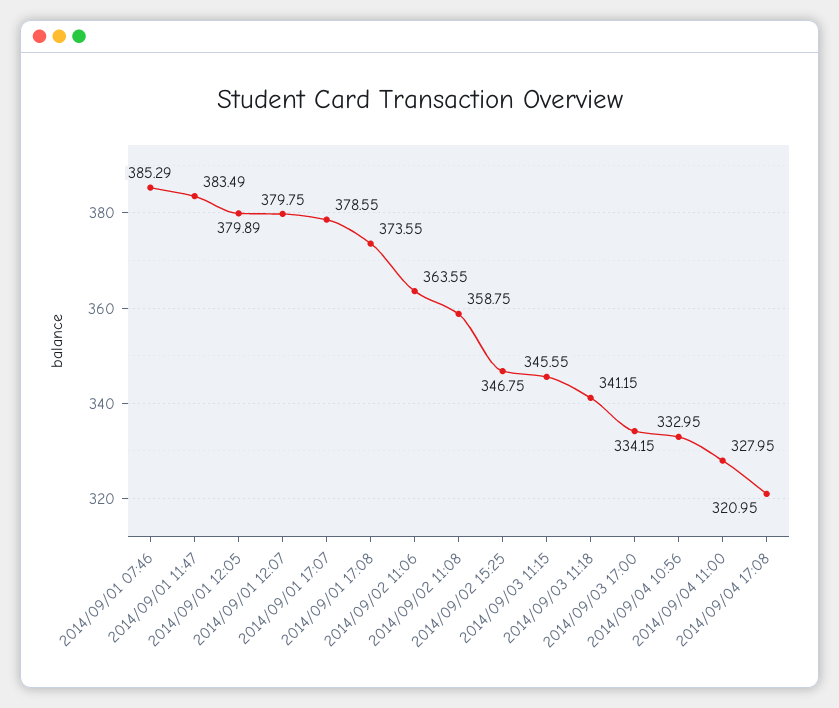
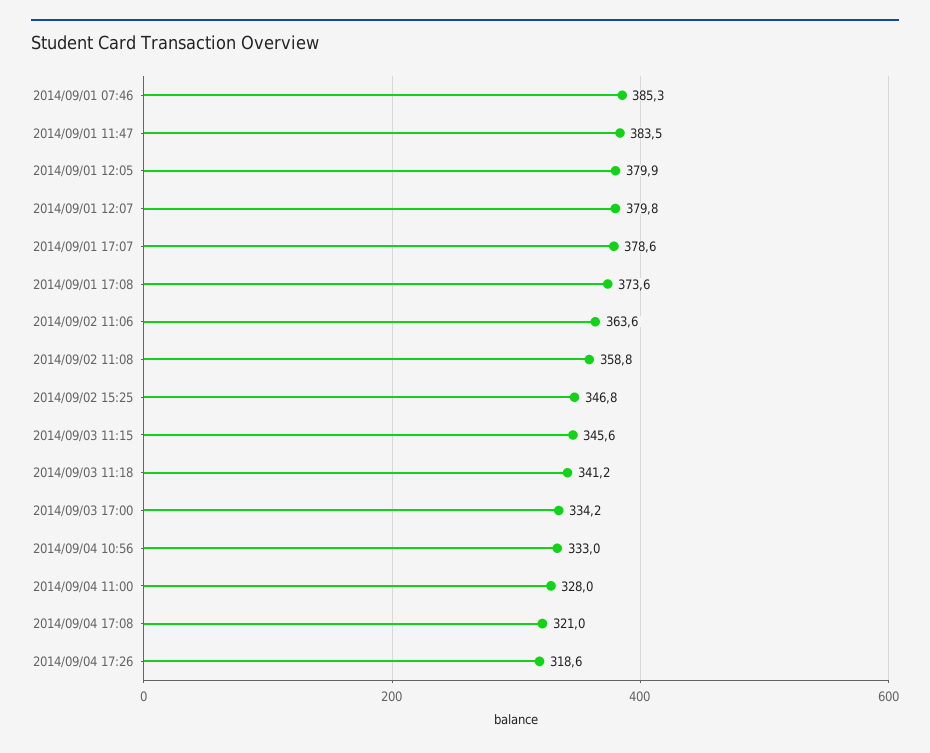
2014/09/04 17:26: none -> 318.6

